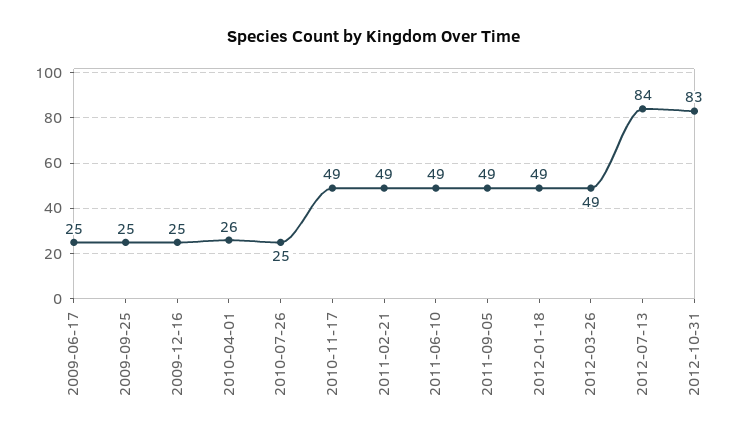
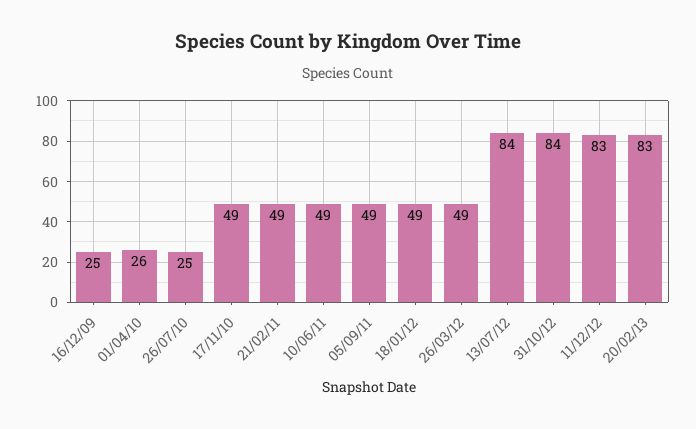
2009-06-17: 25 -> none
2009-09-25: 25 -> none
2012-10-31: 83 -> 84
11/12/12: none -> 83
20/02/13: none -> 83

